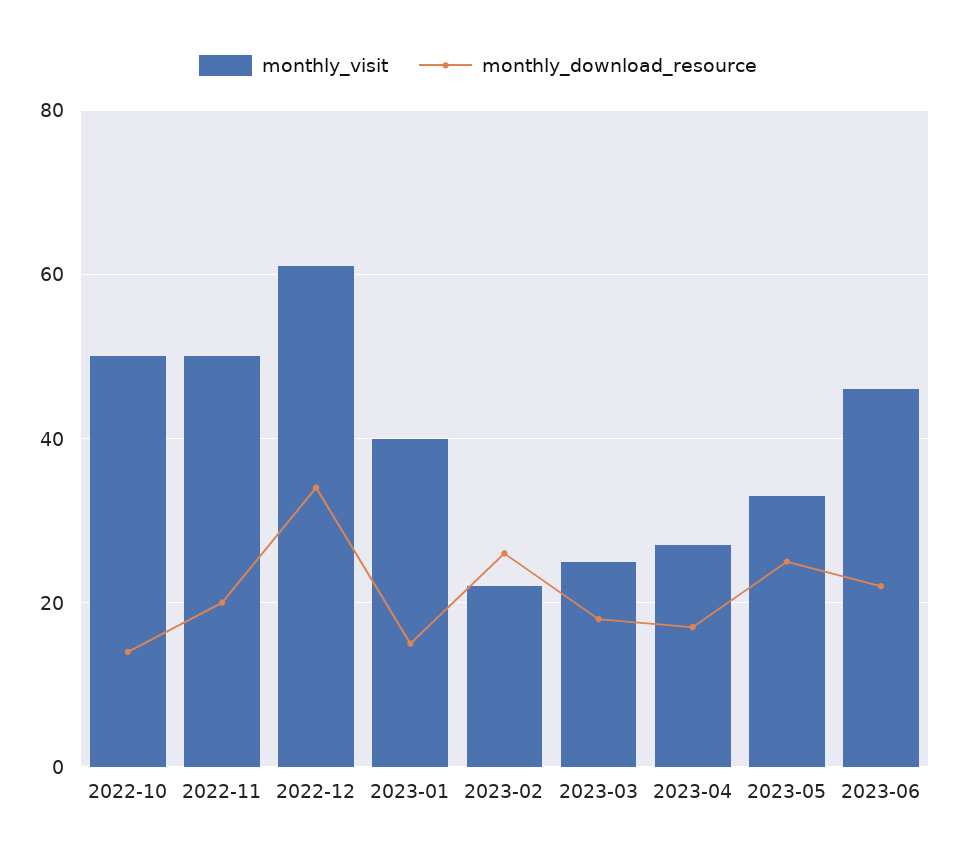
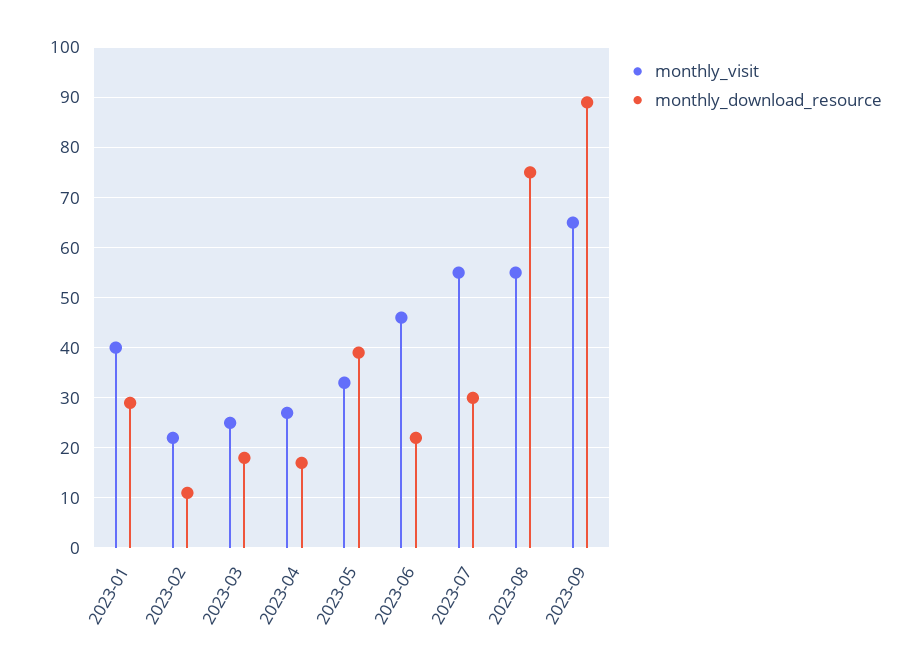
monthly_visit, 2022-10: 50 -> none
monthly_download_resource, 2022-10: 15 -> none
monthly_visit, 2022-11: 50 -> none
monthly_download_resource, 2022-11: 20 -> none
monthly_visit, 2022-12: 60 -> none
monthly_download_resource, 2022-12: 35 -> none
monthly_download_resource, 2023-01: 15 -> 30
monthly_download_resource, 2023-02: 25 -> 10
monthly_download_resource, 2023-05: 25 -> 40
monthly_visit, 2023-07: none -> 55
monthly_download_resource, 2023-07: none -> 30
monthly_visit, 2023-08: none -> 55
monthly_download_resource, 2023-08: none -> 75
monthly_visit, 2023-09: none -> 65
monthly_download_resource, 2023-09: none -> 90

